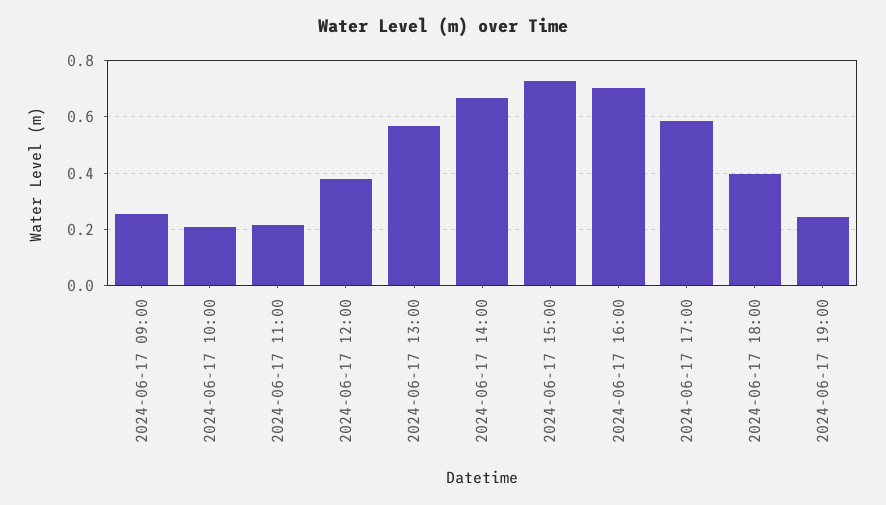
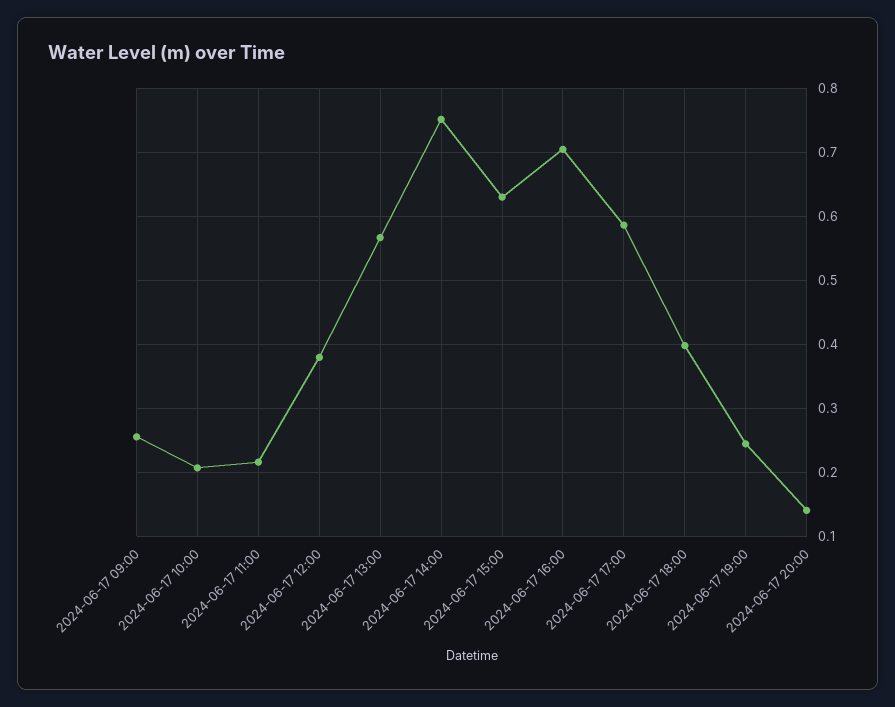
2024-06-17 14:00: 0.675 -> 0.75
2024-06-17 15:00: 0.725 -> 0.63
2024-06-17 20:00: none -> 0.14

